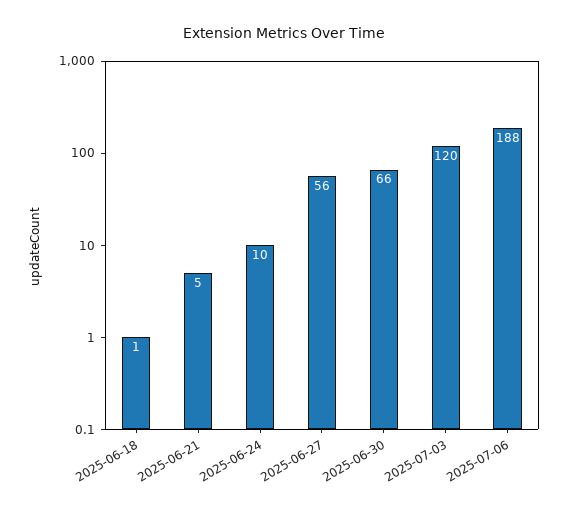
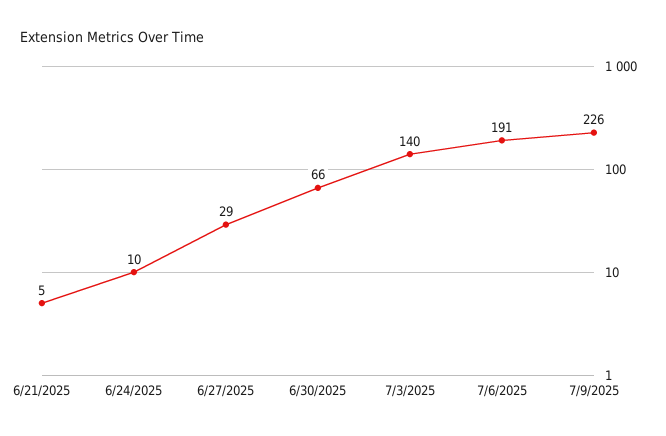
2025-06-18: 1 -> none
2025-06-27: 56 -> 29
2025-07-03: 120 -> 140
2025-07-06: 188 -> 191
7/9/2025: none -> 226

